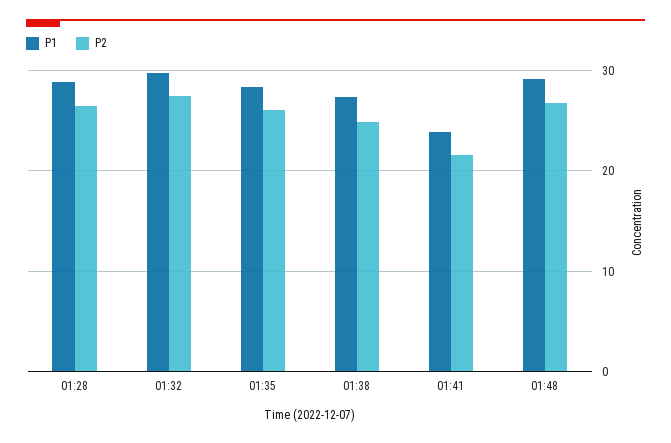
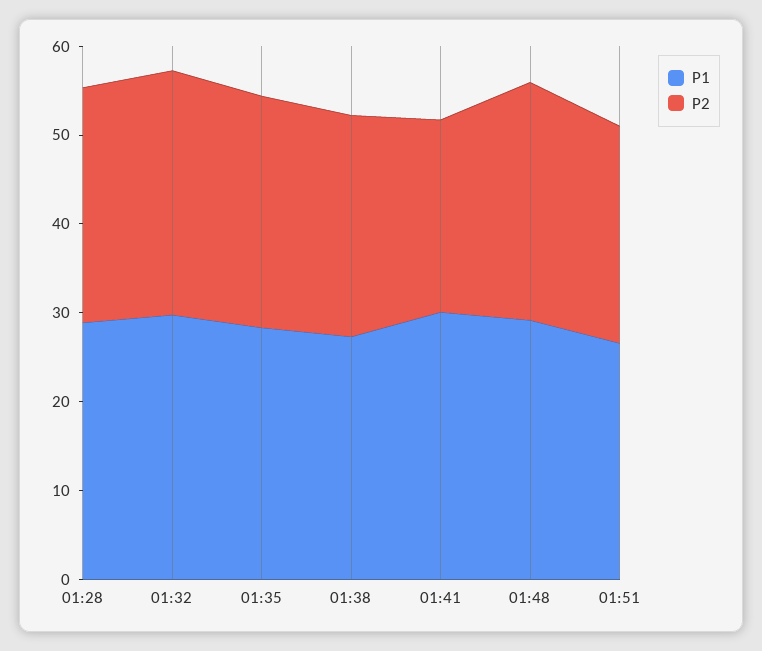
P1, 01:41: 24 -> 30
P1, 01:51: none -> 26
P2, 01:51: none -> 24

